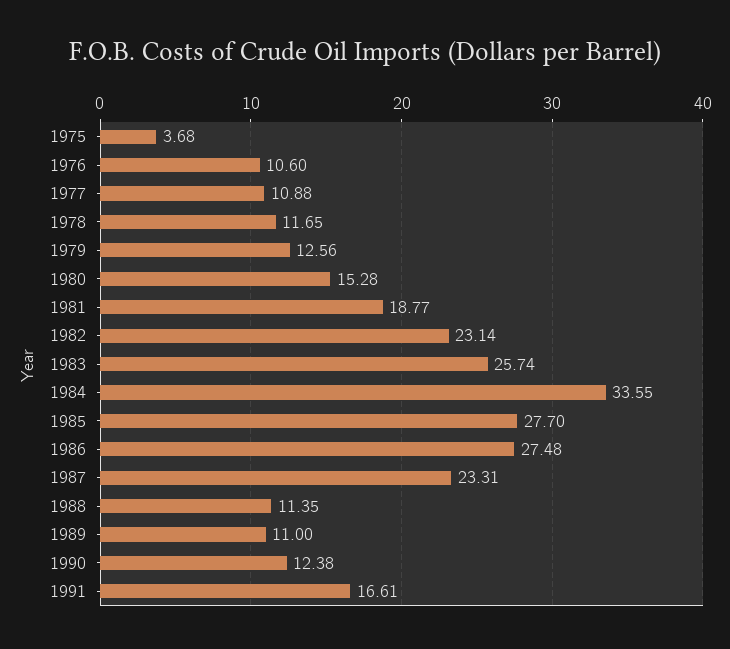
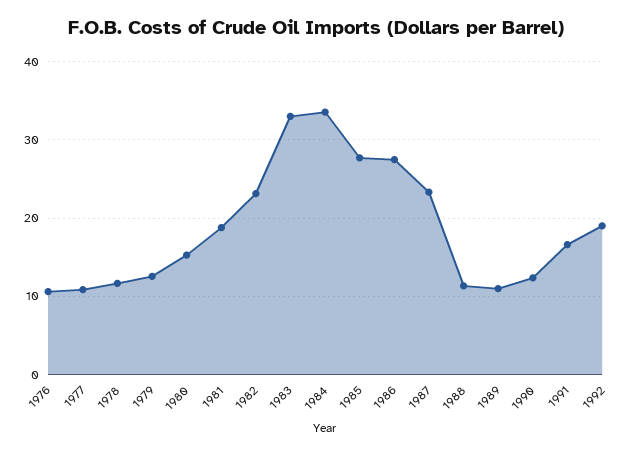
1975: 3.68 -> none
1983: 25.74 -> 33
1992: none -> 19

